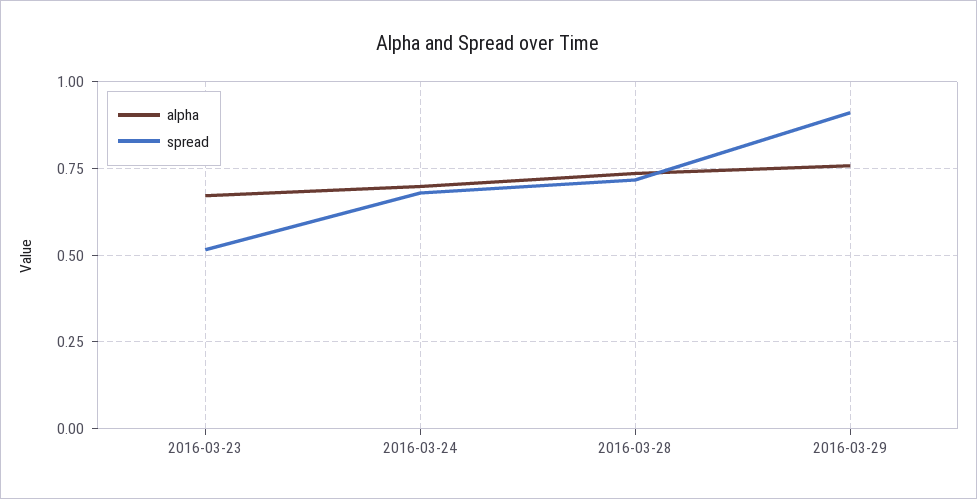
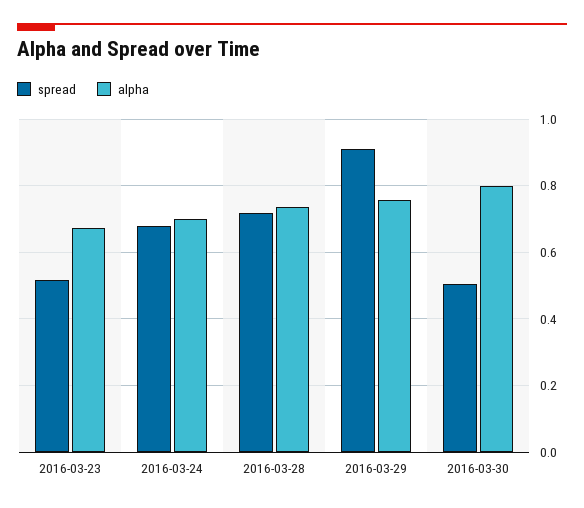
spread, 2016-03-30: none -> 0.5
alpha, 2016-03-30: none -> 0.8

